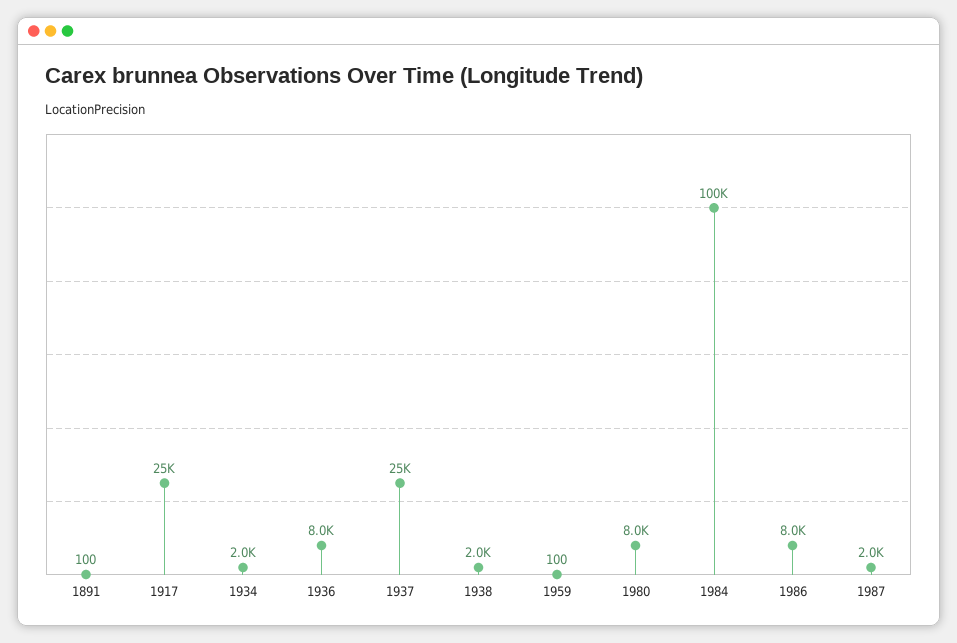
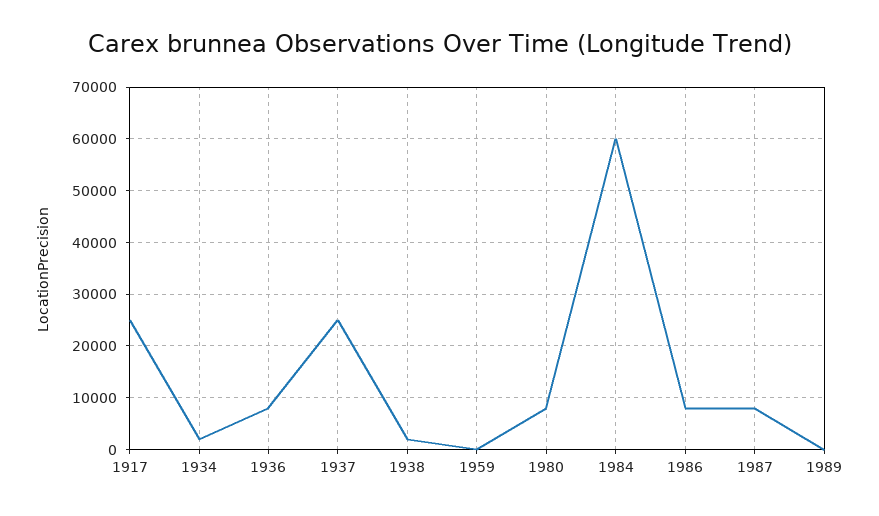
1891: 100 -> none
1984: 100000 -> 60000
1987: 2000 -> 8000
1989: none -> 0

